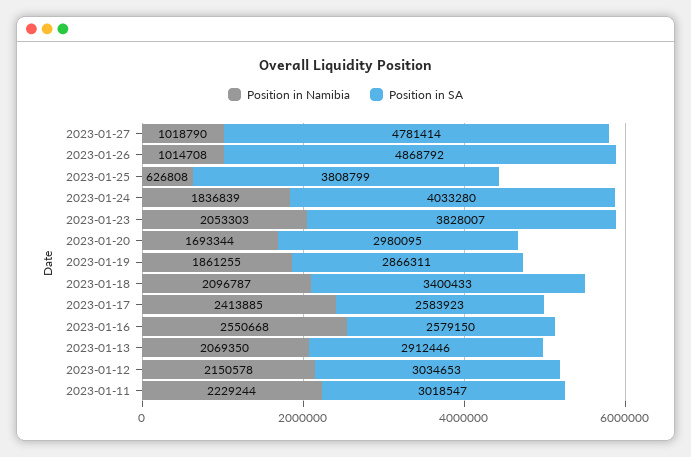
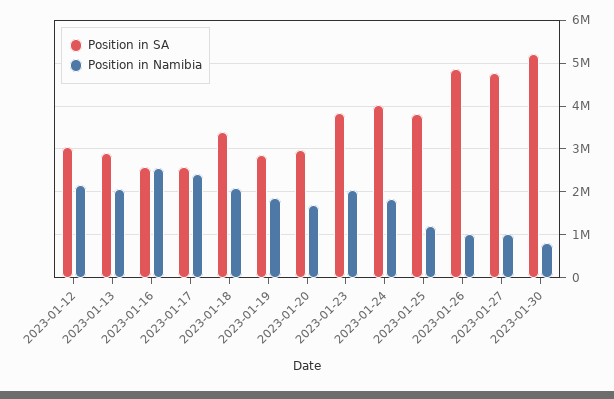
Position in Namibia, 2023-01-25: 626808 -> 1200000
Position in Namibia, 2023-01-11: 2229244 -> none
Position in SA, 2023-01-11: 3018547 -> none
Position in SA, 2023-01-30: none -> 5200000
Position in Namibia, 2023-01-30: none -> 800000

